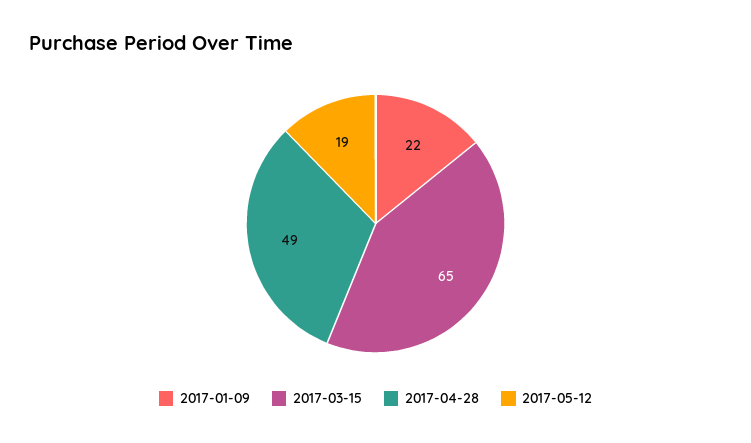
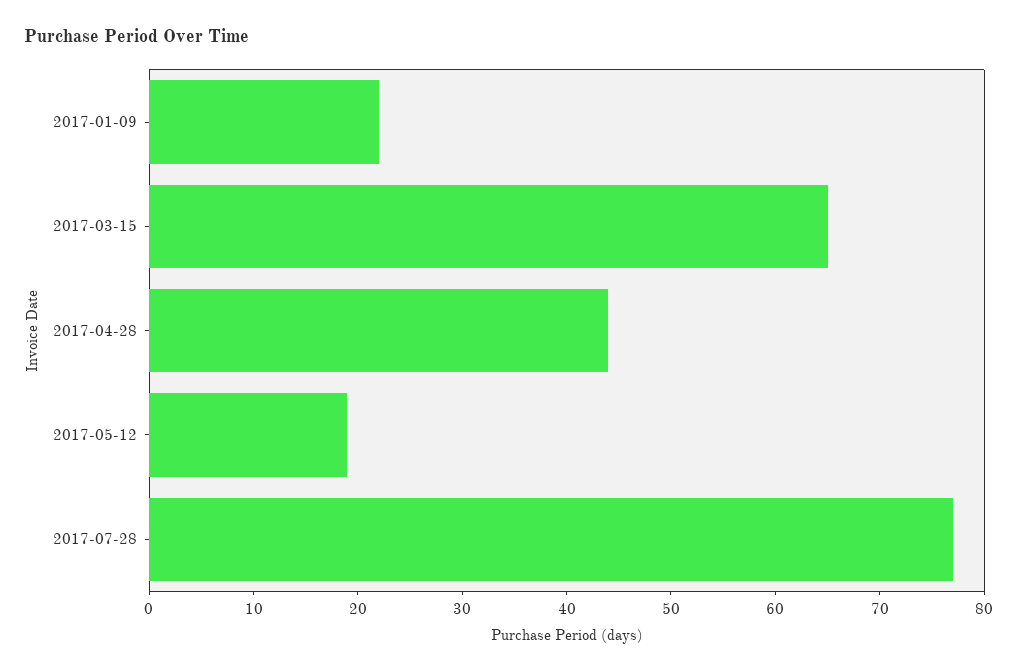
2017-04-28: 49 -> 44
2017-07-28: none -> 77

